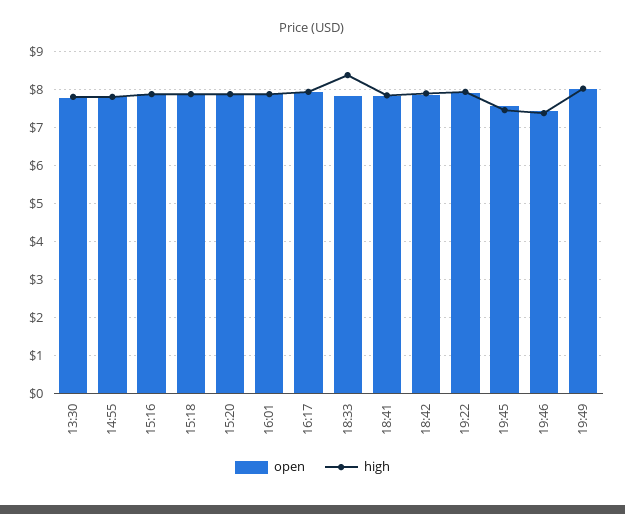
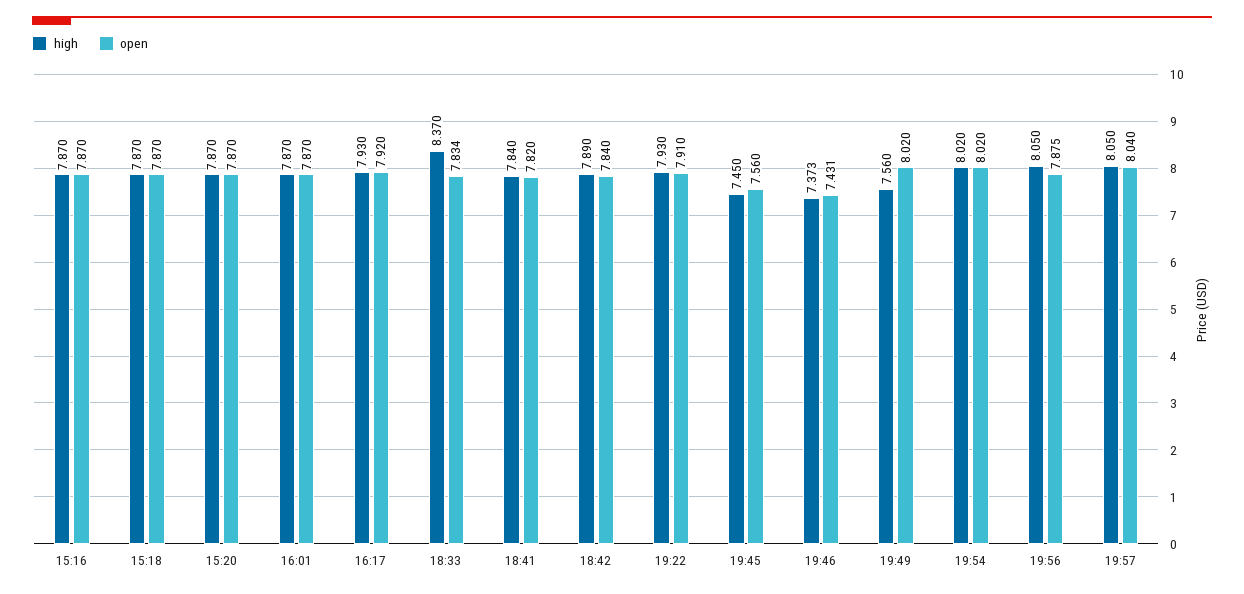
open, 13:30: 7.8 -> none
high, 13:30: 7.8 -> none
open, 14:55: 7.8 -> none
high, 14:55: 7.8 -> none
high, 19:49: 8 -> 7.56
high, 19:54: none -> 8.02
open, 19:54: none -> 8.02
high, 19:56: none -> 8.05
open, 19:56: none -> 7.875
high, 19:57: none -> 8.05
open, 19:57: none -> 8.04

